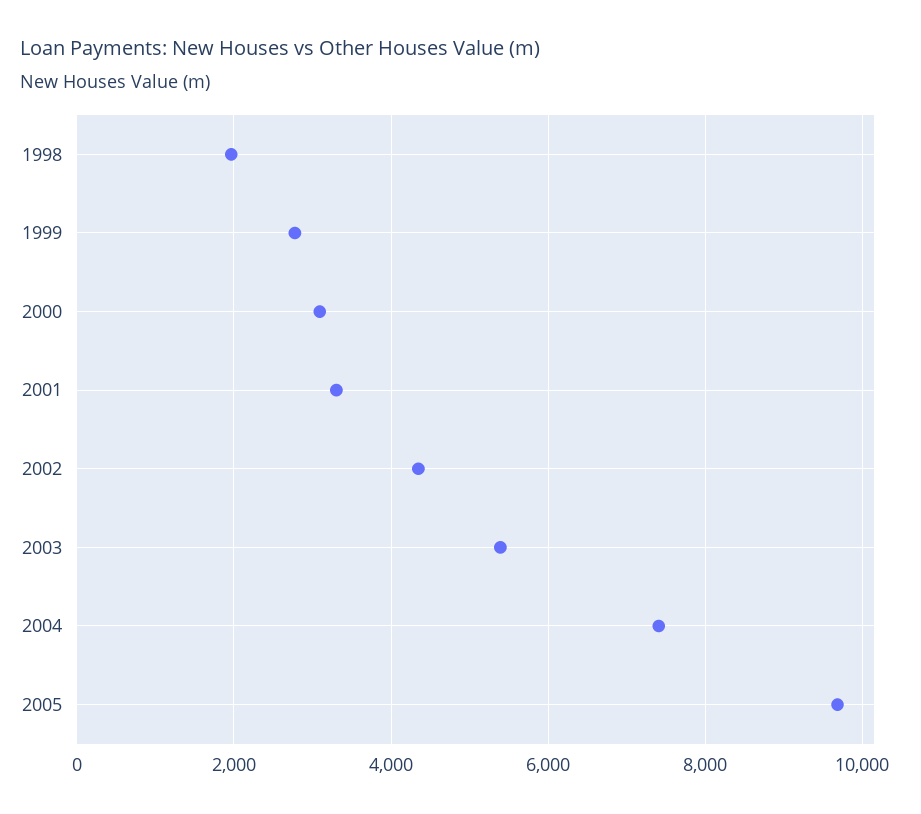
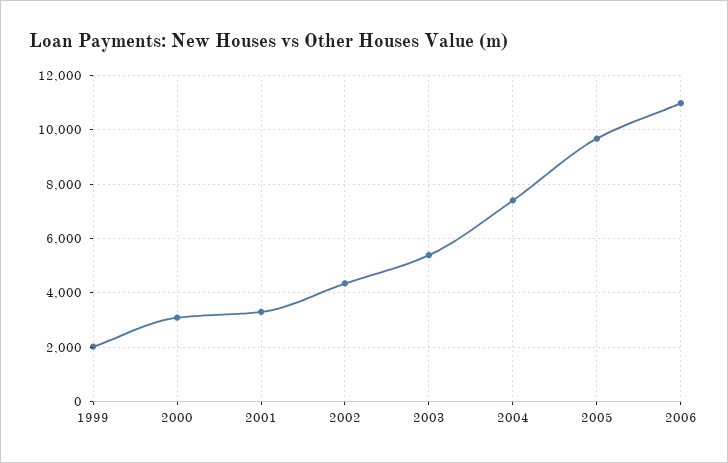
1998: 2000 -> none
1999: 2800 -> 2000
2006: none -> 11000

